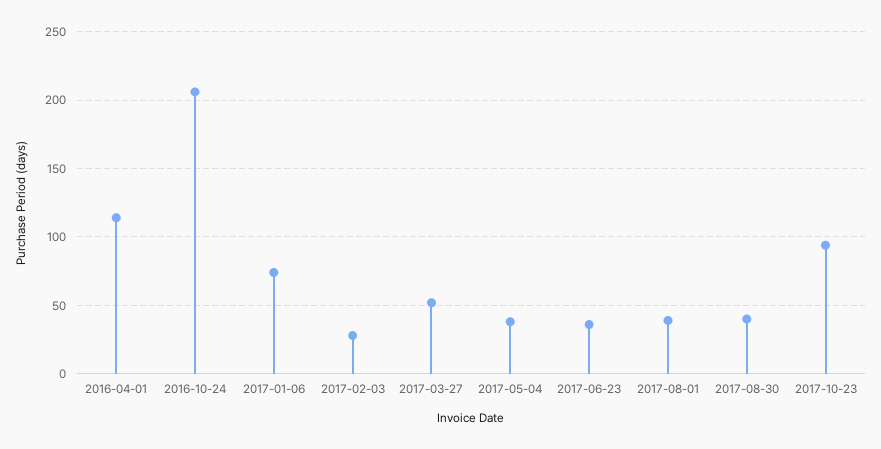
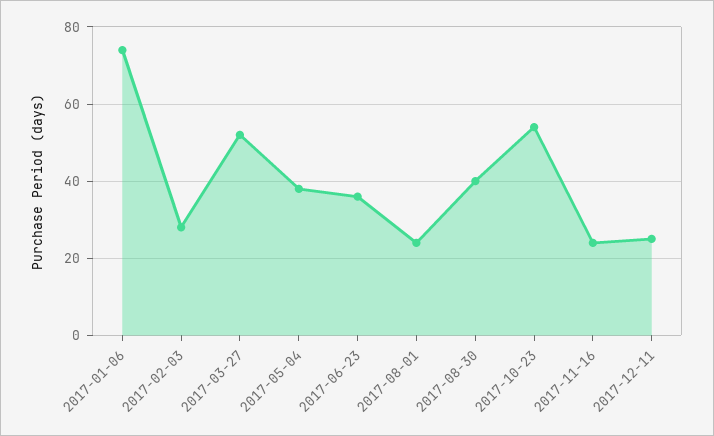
2016-04-01: 115 -> none
2016-10-24: 205 -> none
2017-08-01: 40 -> 25
2017-10-23: 95 -> 55
2017-11-16: none -> 25
2017-12-11: none -> 25

